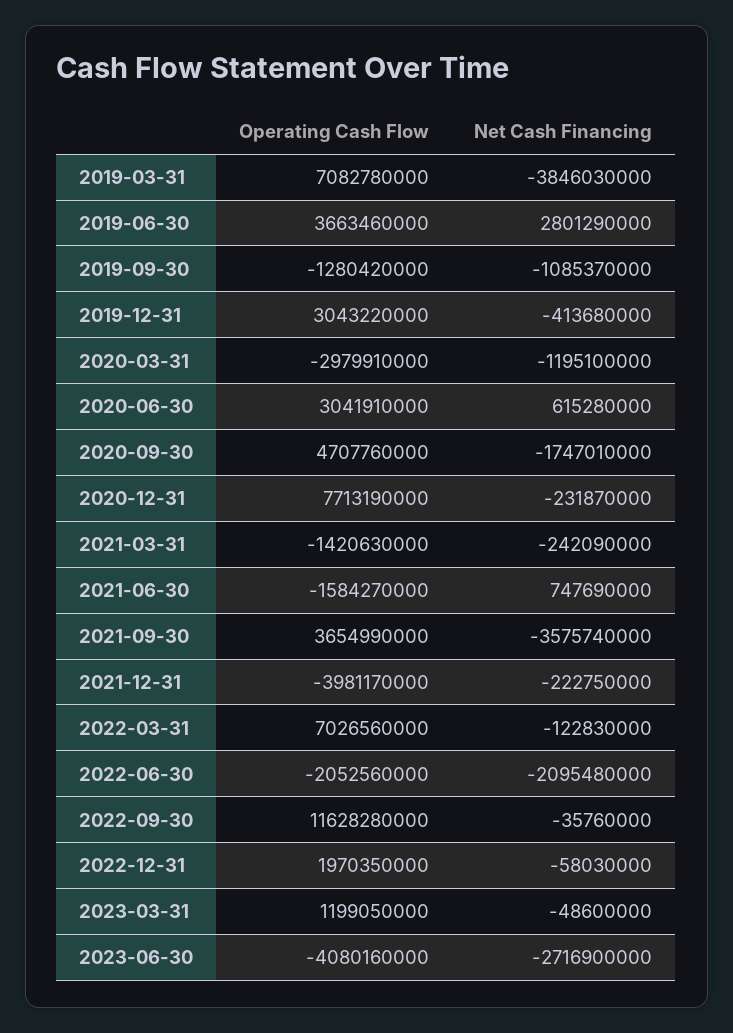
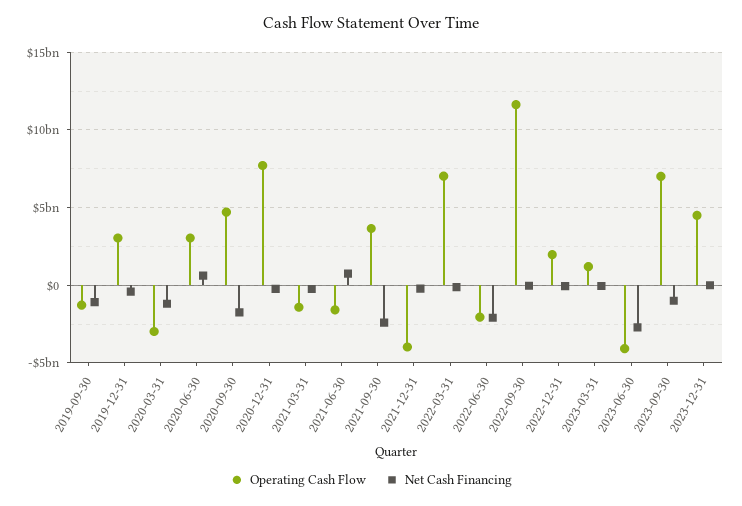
Operating Cash Flow, 2019-03-31: 7082780000 -> none
Net Cash Financing, 2019-03-31: -3846030000 -> none
Operating Cash Flow, 2019-06-30: 3663460000 -> none
Net Cash Financing, 2019-06-30: 2801290000 -> none
Net Cash Financing, 2021-09-30: -3575740000 -> -2500000000
Operating Cash Flow, 2023-09-30: none -> 7000000000
Net Cash Financing, 2023-09-30: none -> -1000000000
Operating Cash Flow, 2023-12-31: none -> 4500000000
Net Cash Financing, 2023-12-31: none -> 0

